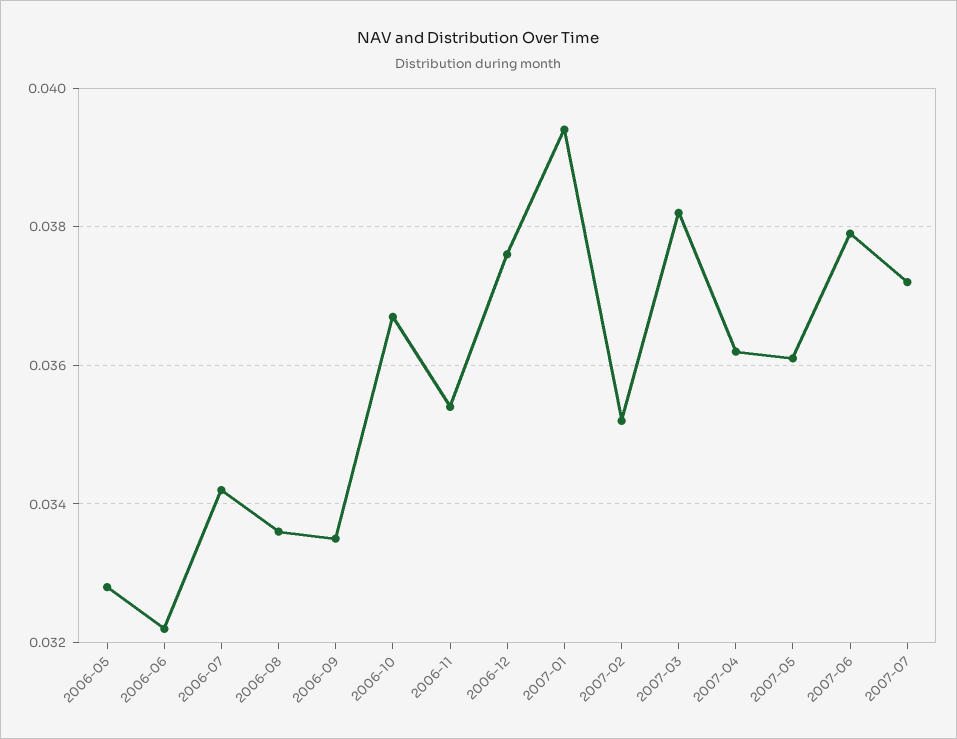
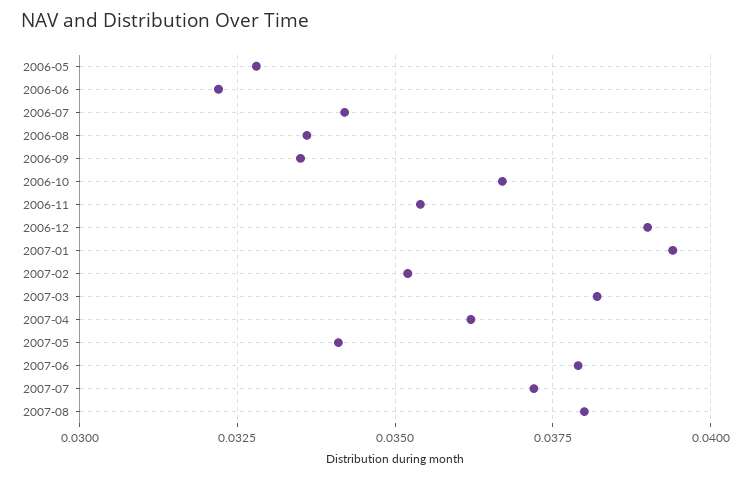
2006-12: 0.0375 -> 0.039
2007-05: 0.036 -> 0.034
2007-08: none -> 0.038

